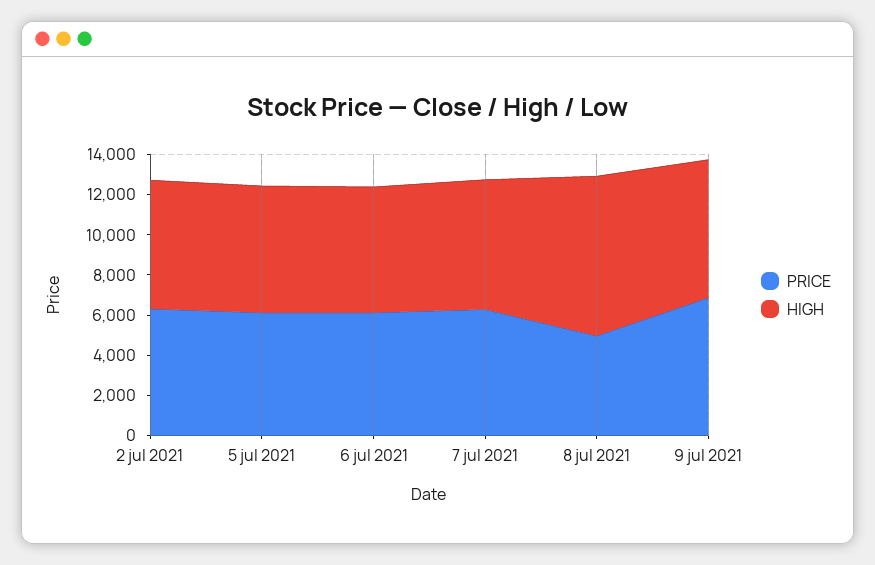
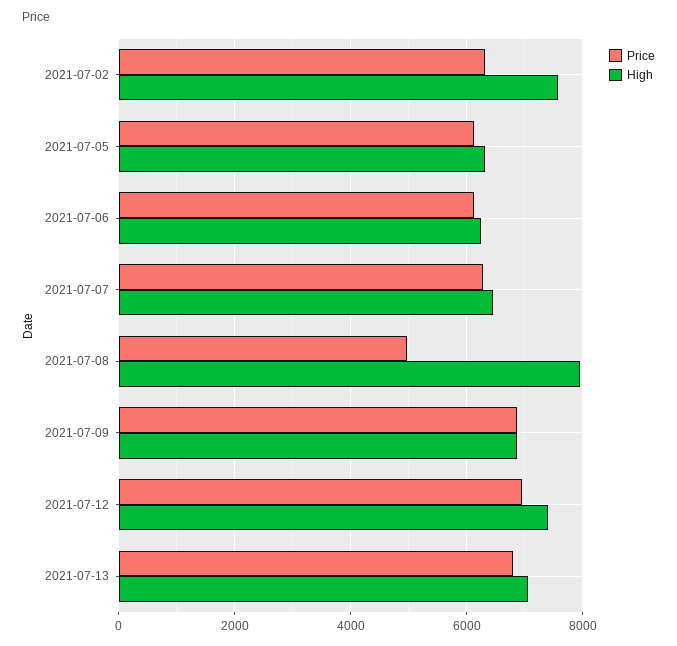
HIGH, 2 jul 2021: 6500 -> 7600
PRICE, 2021-07-12: none -> 7000
HIGH, 2021-07-12: none -> 7400
PRICE, 2021-07-13: none -> 6800
HIGH, 2021-07-13: none -> 7000

